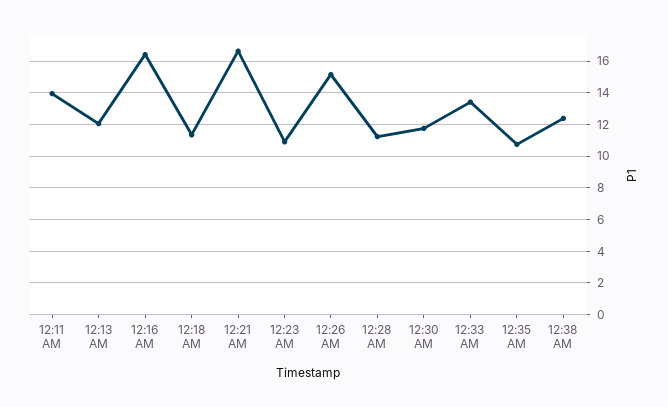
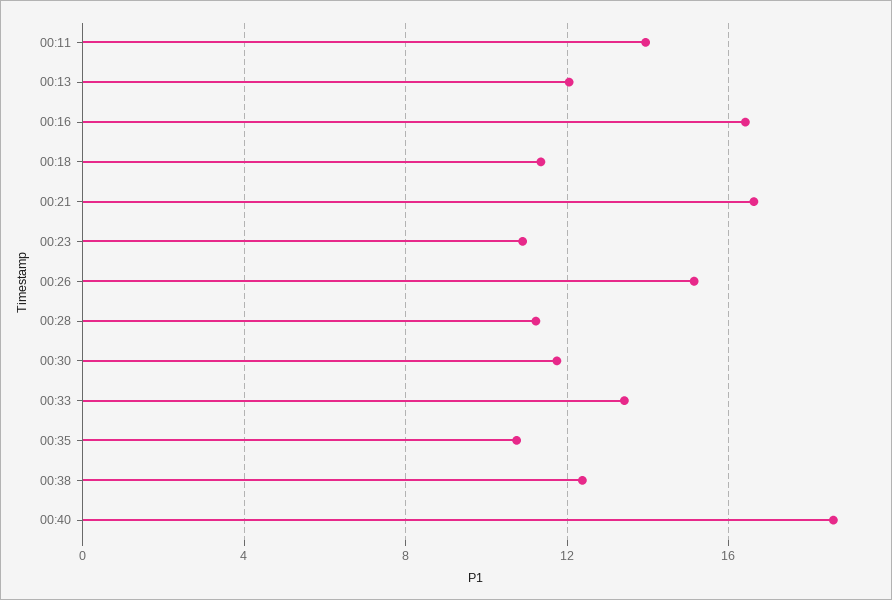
00:40: none -> 18.5

